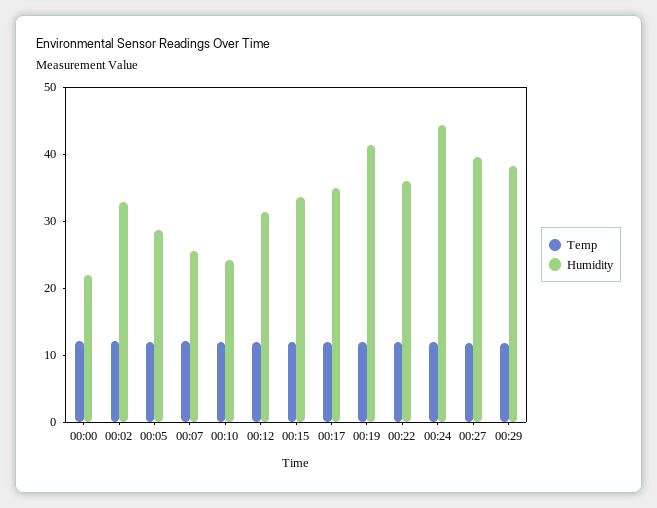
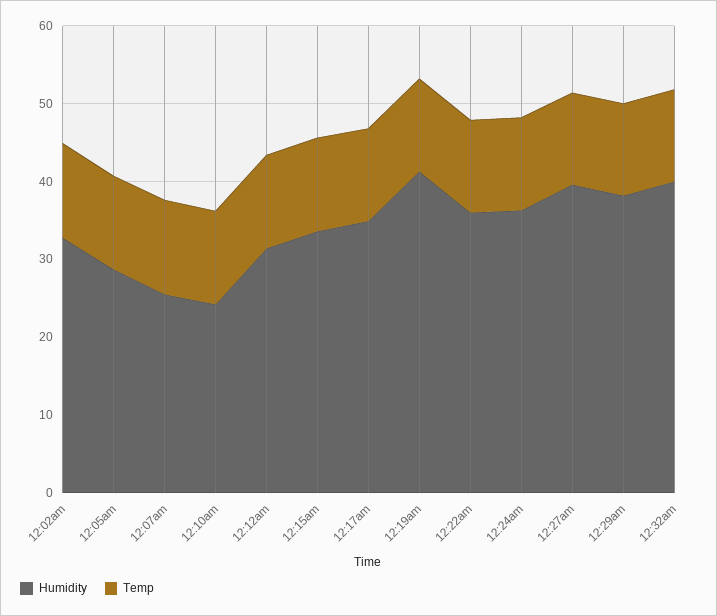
Temp, 00:00: 12 -> none
Humidity, 00:00: 22 -> none
Humidity, 00:24: 44 -> 36
Humidity, 12:32am: none -> 40
Temp, 12:32am: none -> 12

